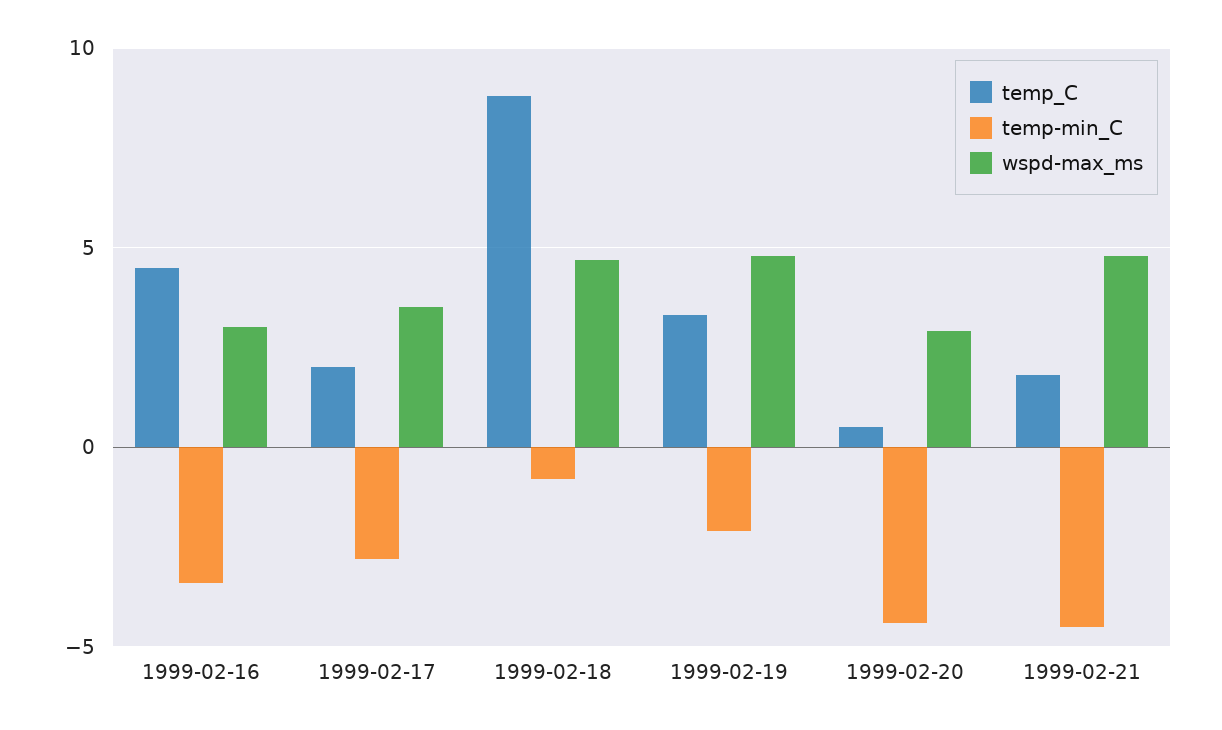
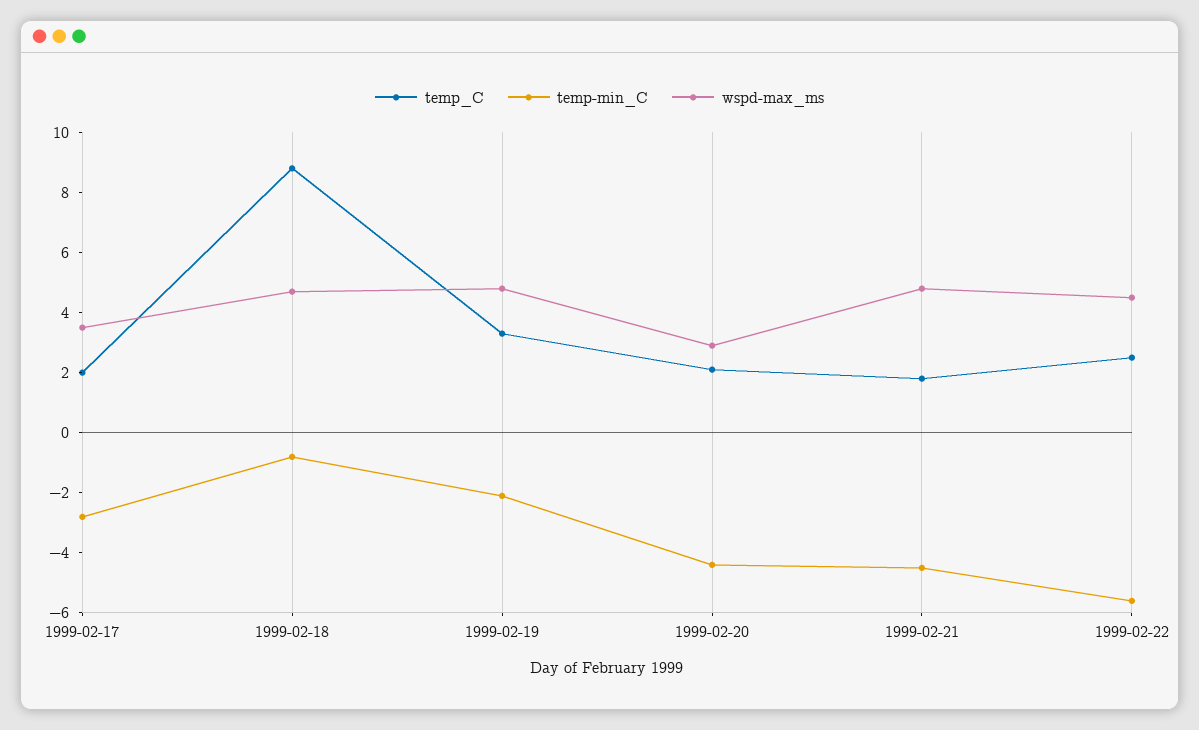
temp_C, 1999-02-16: 4.5 -> none
temp-min_C, 1999-02-16: -3.5 -> none
wspd-max_ms, 1999-02-16: 3 -> none
temp_C, 1999-02-20: 0.5 -> 2
temp_C, 1999-02-22: none -> 2.5
temp-min_C, 1999-02-22: none -> -5.5
wspd-max_ms, 1999-02-22: none -> 4.5

